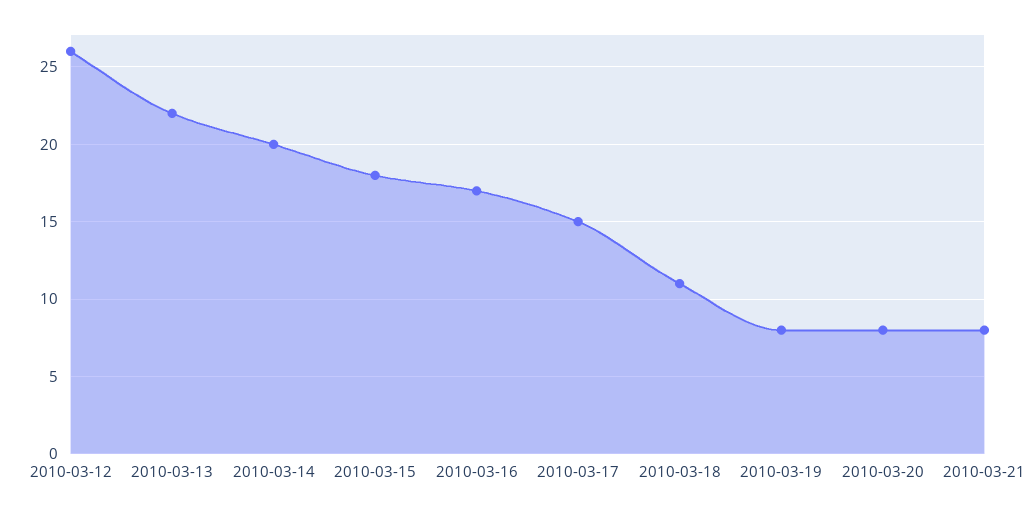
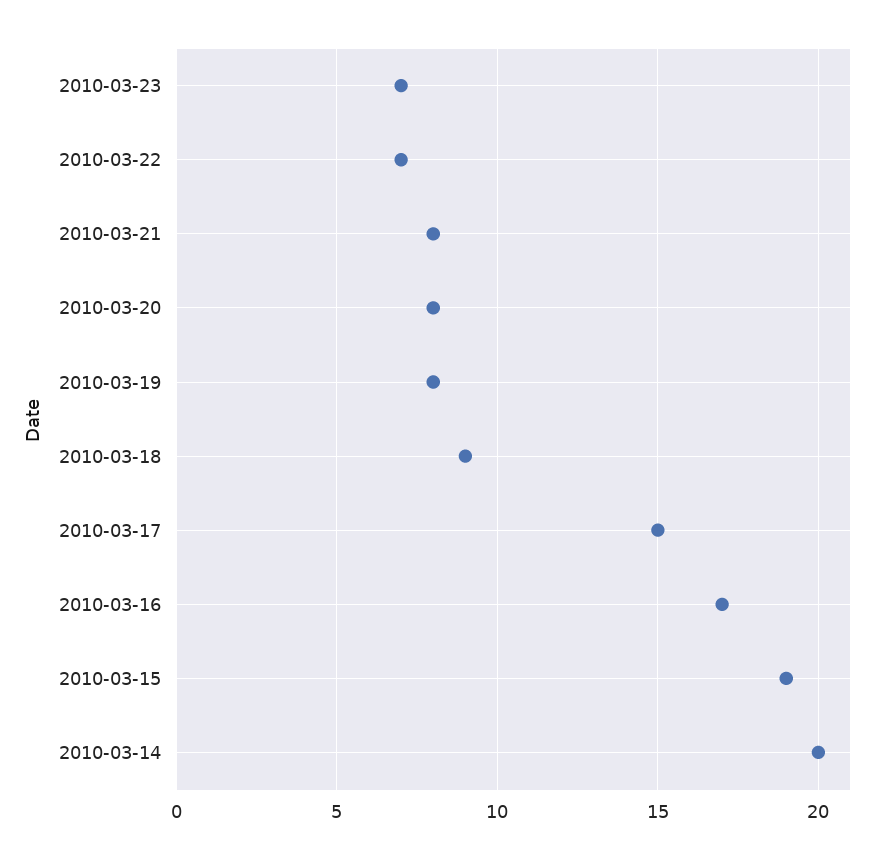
2010-03-12: 26 -> none
2010-03-13: 22 -> none
2010-03-15: 18 -> 19
2010-03-18: 11 -> 9
2010-03-23: none -> 7
2010-03-22: none -> 7

